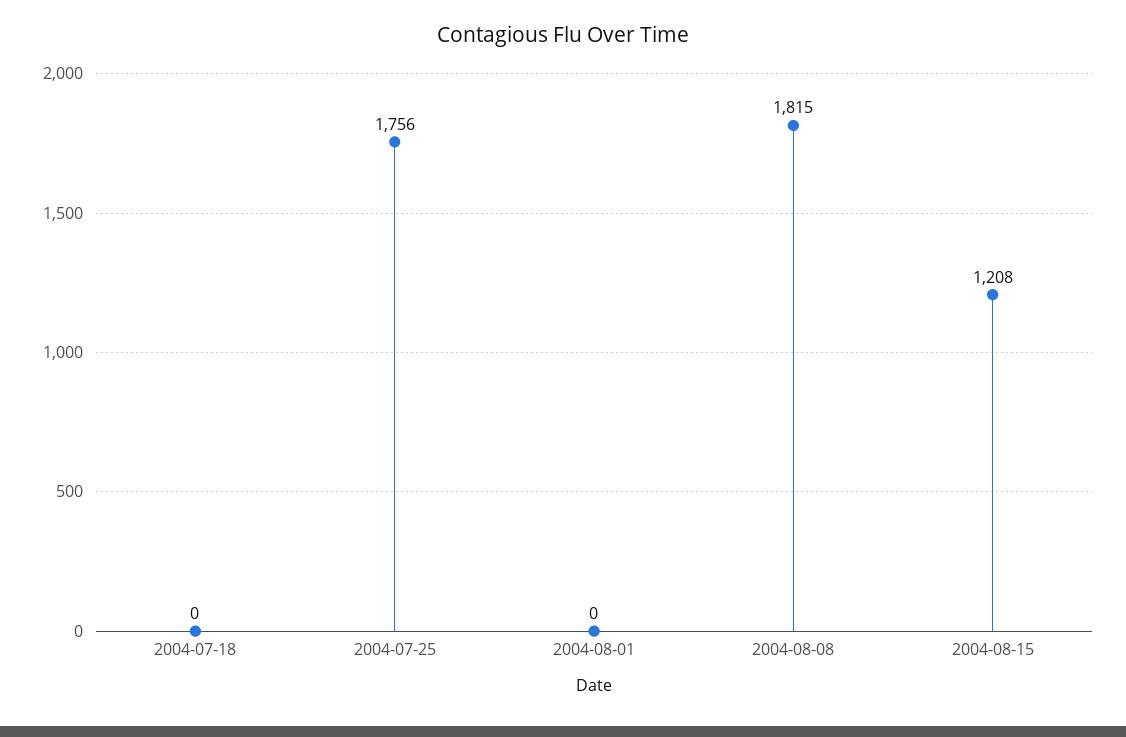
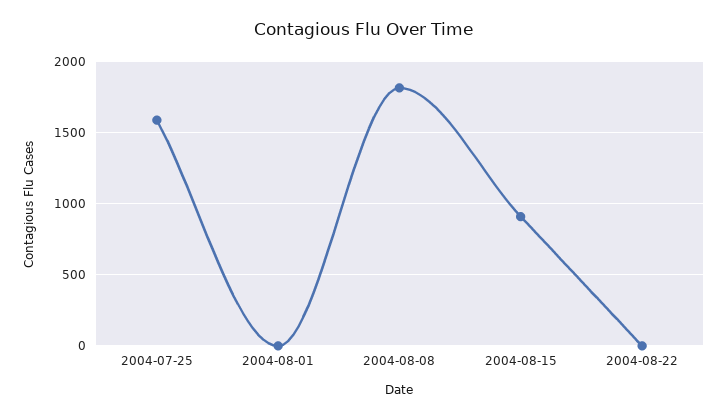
2004-07-18: 0 -> none
2004-07-25: 1756 -> 1600
2004-08-15: 1208 -> 900
2004-08-22: none -> 0

